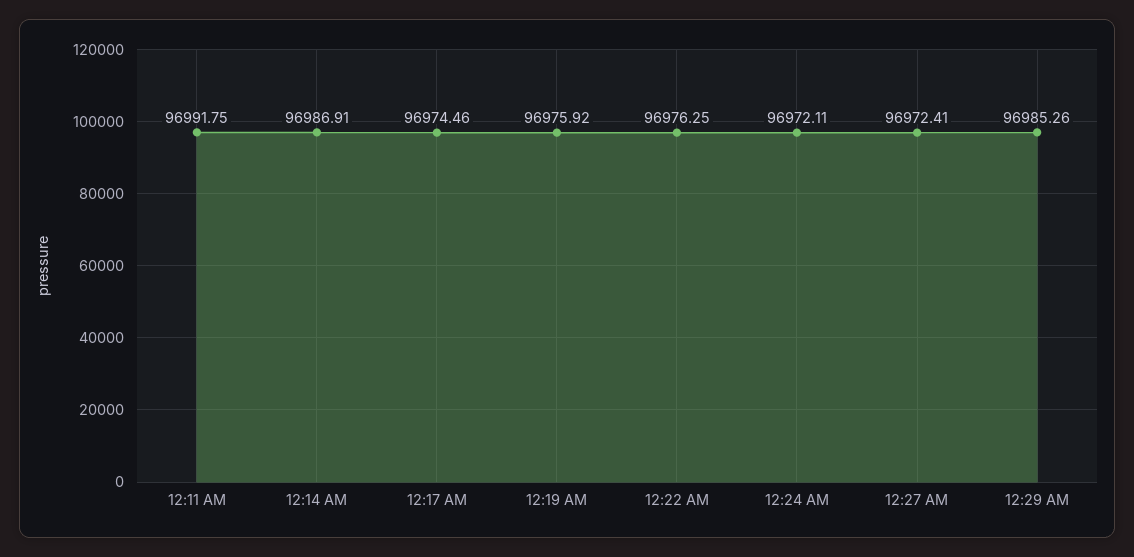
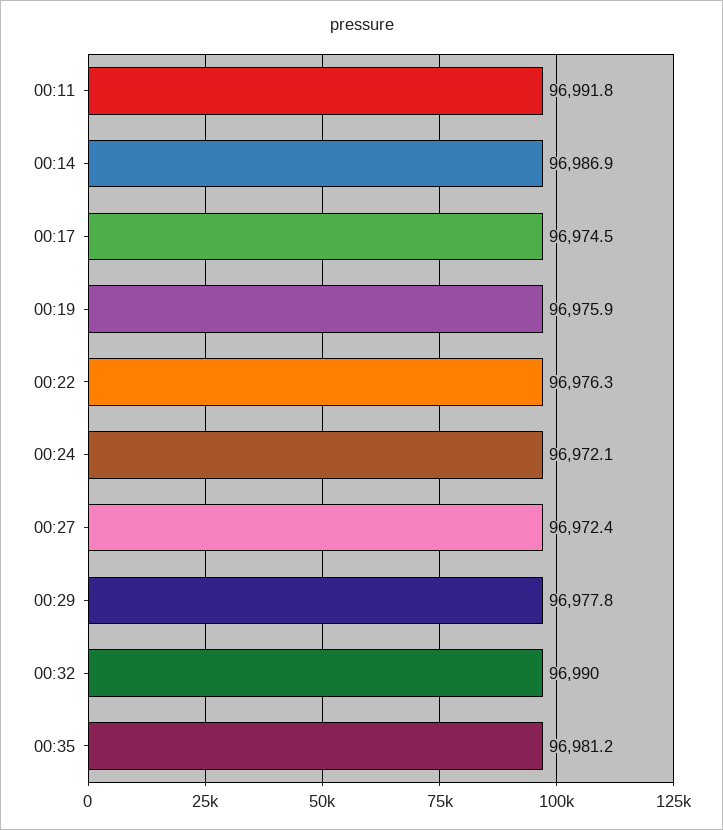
12:29 AM: 96985.26 -> 96977.8
00:32: none -> 96990
00:35: none -> 96981.2

